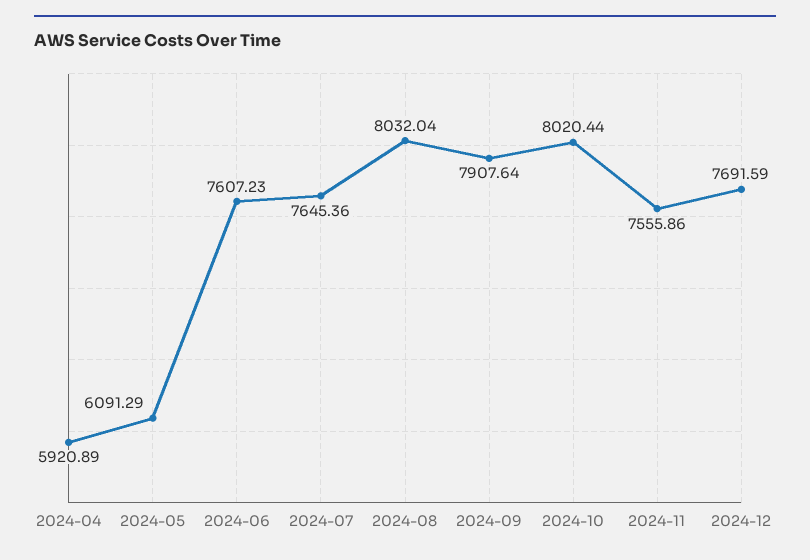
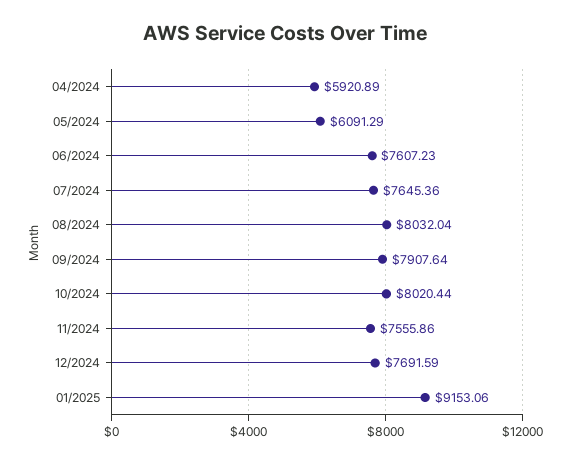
01/2025: none -> 9153.06

